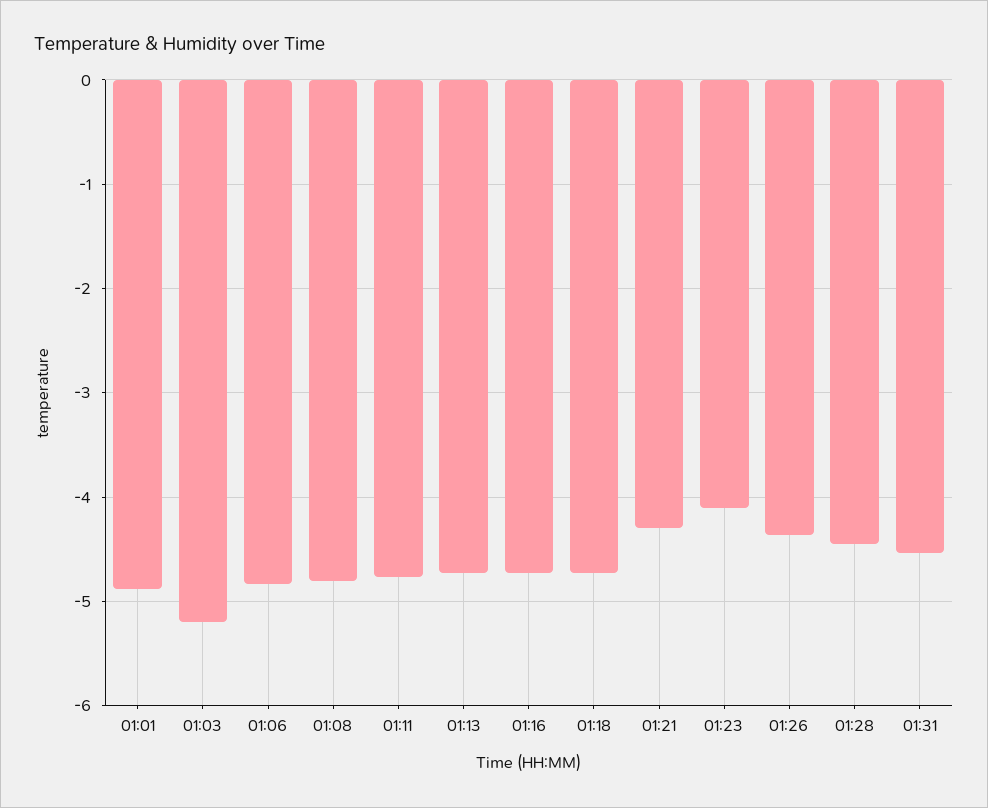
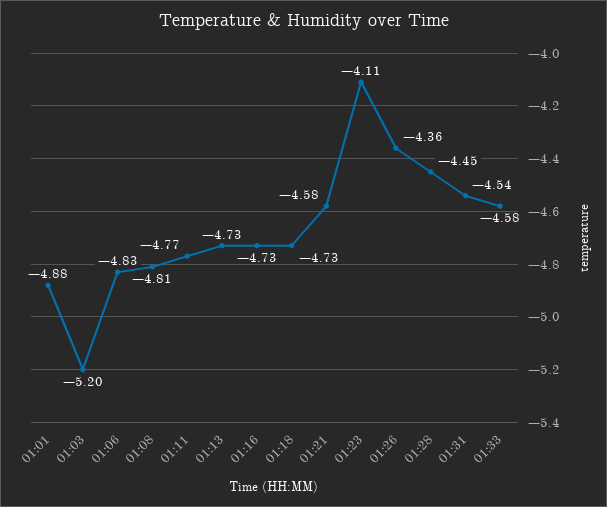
01:21: -4.3 -> -4.58
01:33: none -> -4.58

